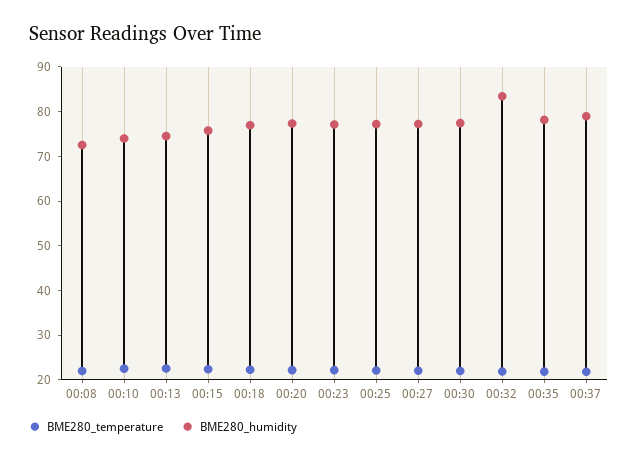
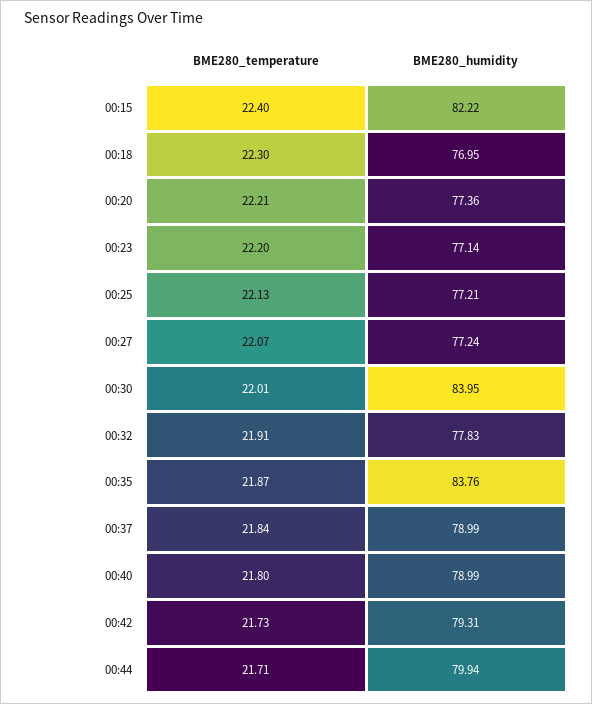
BME280_temperature, 00:08: 22 -> none
BME280_humidity, 00:08: 72 -> none
BME280_temperature, 00:10: 22 -> none
BME280_humidity, 00:10: 74 -> none
BME280_temperature, 00:13: 22 -> none
BME280_humidity, 00:13: 74 -> none
BME280_humidity, 00:15: 76 -> 82.22
BME280_humidity, 00:30: 78 -> 83.95
BME280_humidity, 00:32: 84 -> 77.83
BME280_humidity, 00:35: 78 -> 83.76
BME280_temperature, 00:40: none -> 21.8
BME280_humidity, 00:40: none -> 78.99
BME280_temperature, 00:42: none -> 21.73
BME280_humidity, 00:42: none -> 79.31
BME280_temperature, 00:44: none -> 21.71
BME280_humidity, 00:44: none -> 79.94

